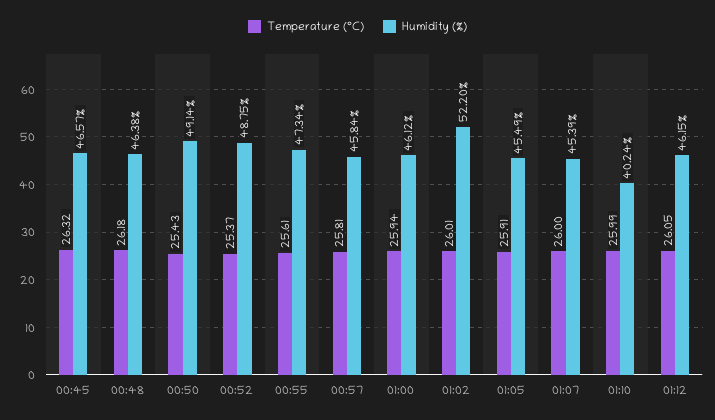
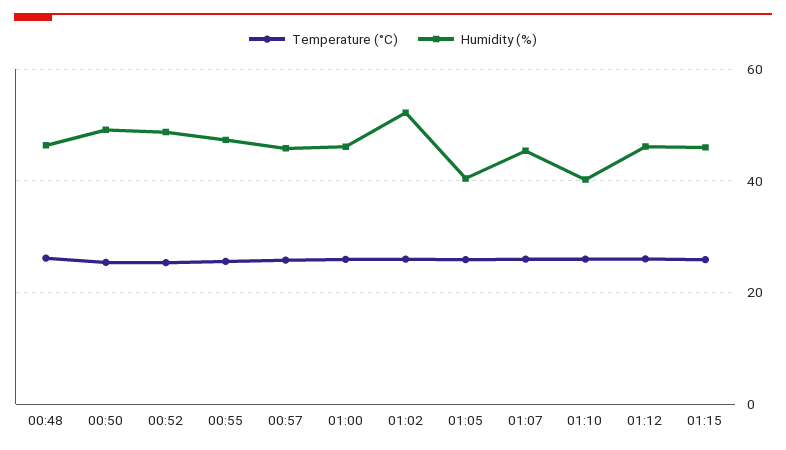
Temperature (°C), 00:45: 26.32 -> none
Humidity (%), 00:45: 46.57 -> none
Humidity (%), 01:05: 45.49 -> 40
Temperature (°C), 01:15: none -> 26
Humidity (%), 01:15: none -> 46

